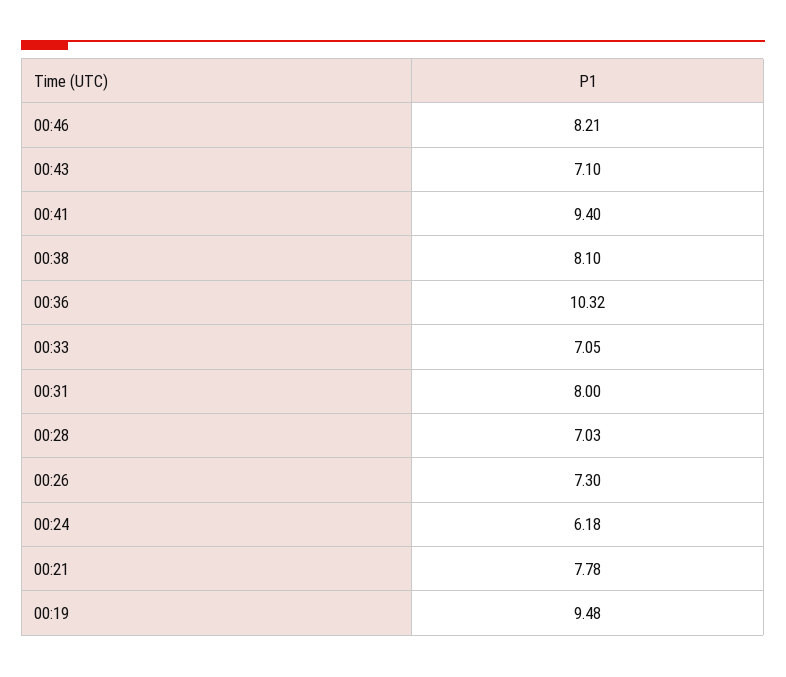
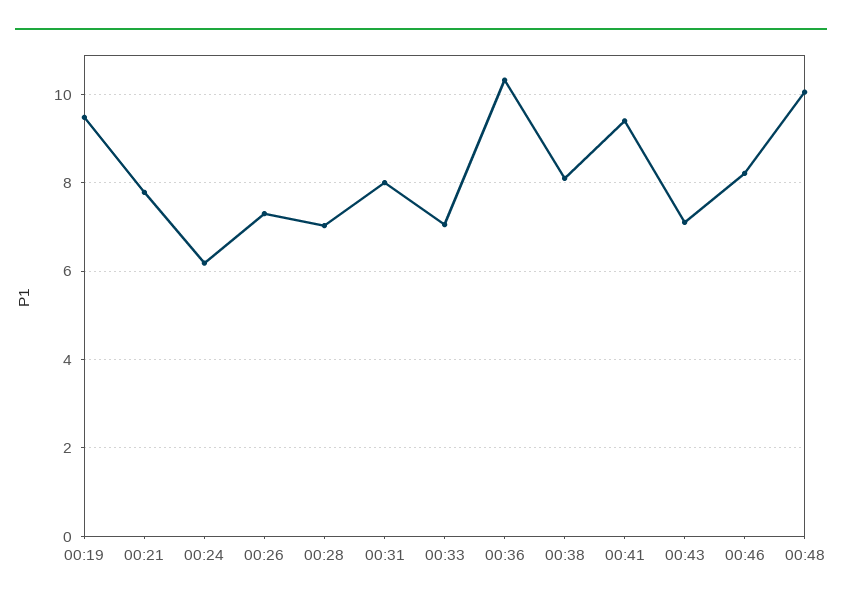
00:48: none -> 10

